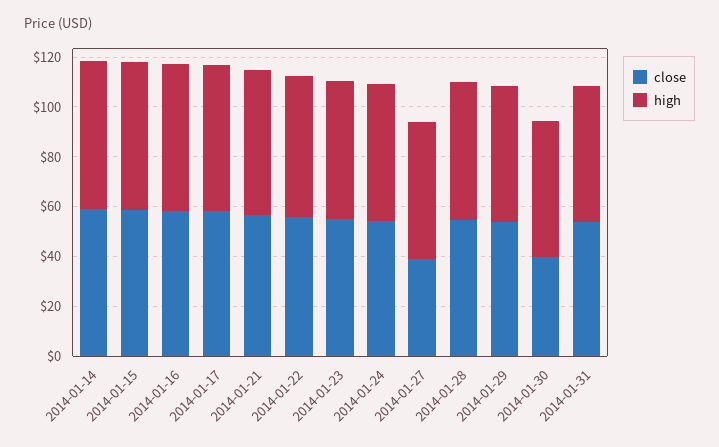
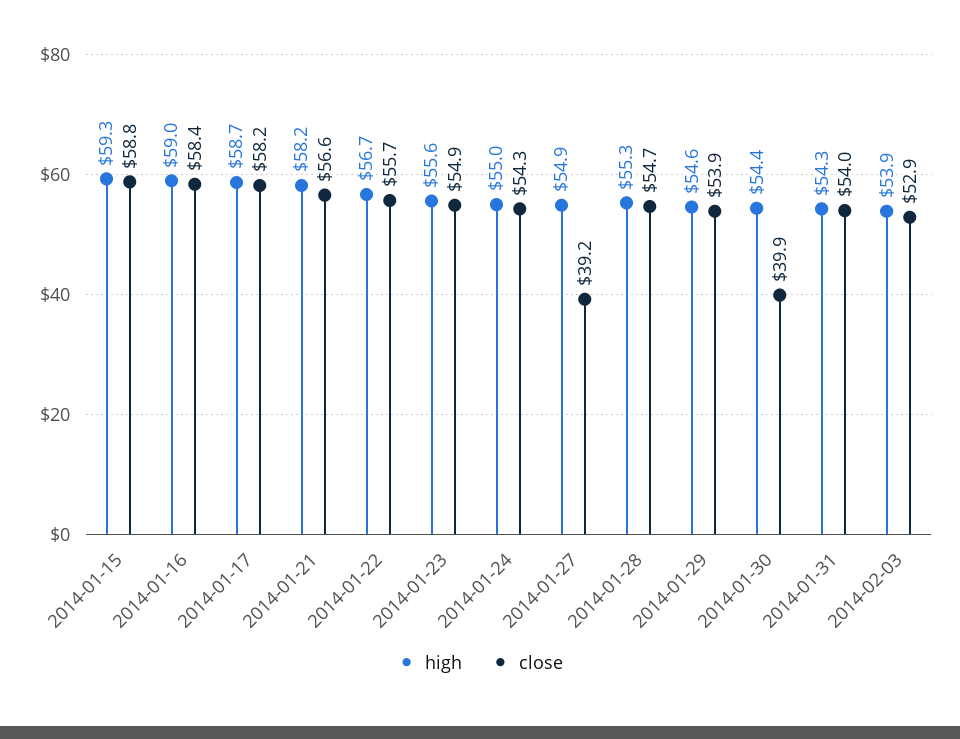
close, 2014-01-14: 60 -> none
high, 2014-01-14: 60 -> none
high, 2014-02-03: none -> 53.9
close, 2014-02-03: none -> 52.9

